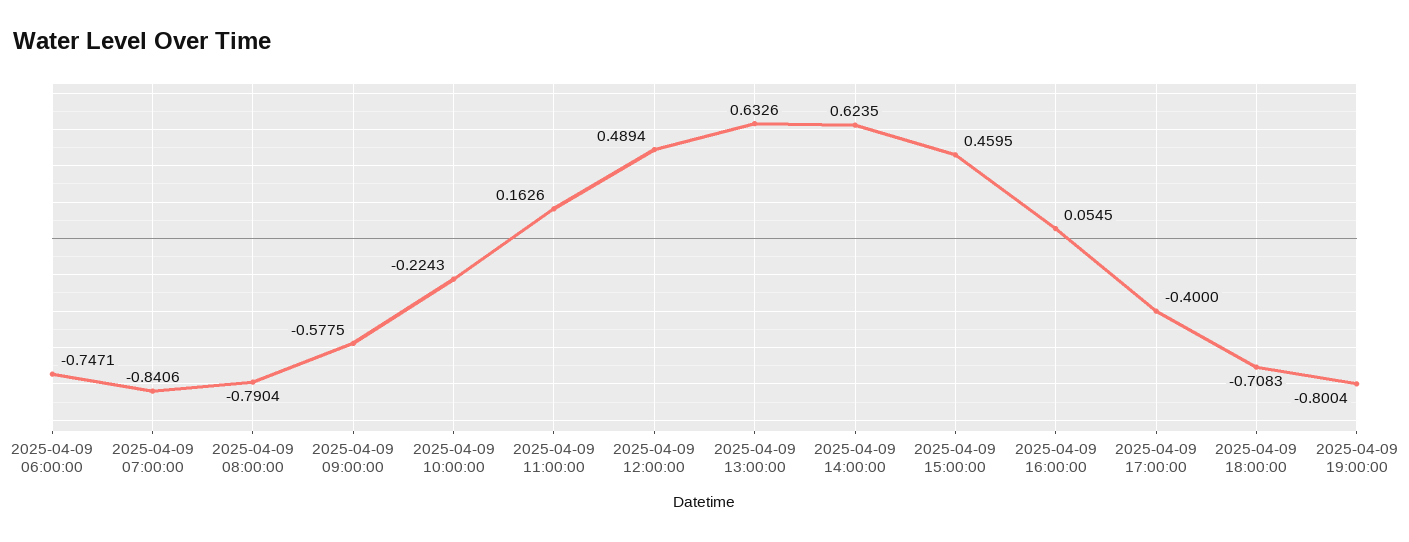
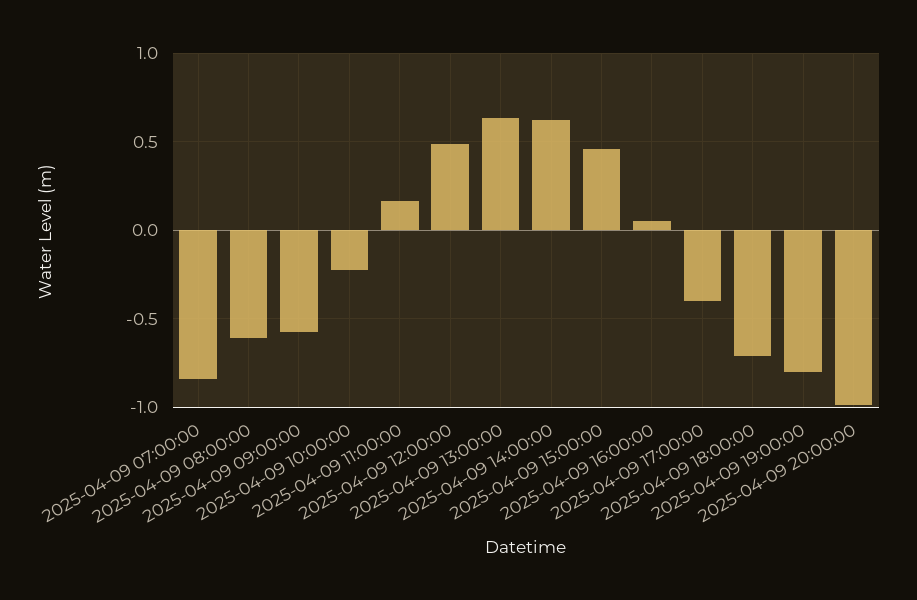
2025-04-09 06:00:00: -0.7471 -> none
2025-04-09 08:00:00: -0.7904 -> -0.6
2025-04-09 20:00:00: none -> -1

